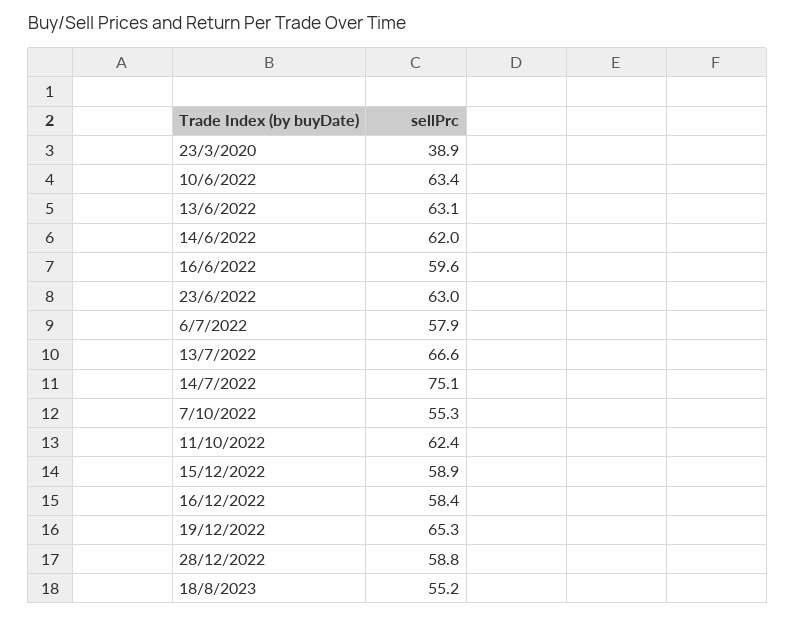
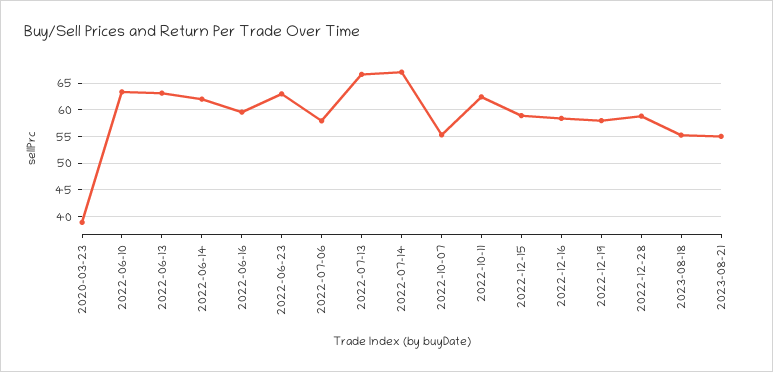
14/7/2022: 75.1 -> 67.5
19/12/2022: 65.3 -> 57.5
2023-08-21: none -> 55

